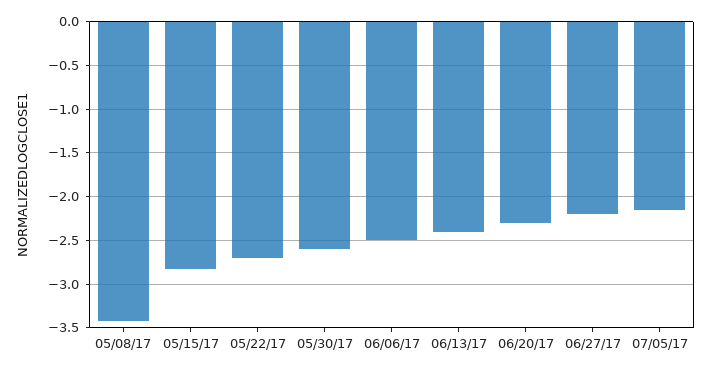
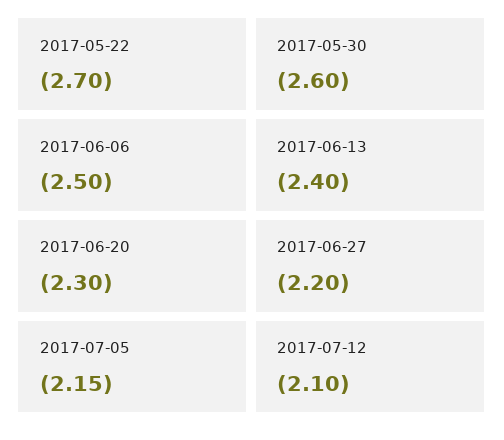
05/08/17: -3.4 -> none
05/15/17: -2.8 -> none
2017-07-12: none -> -2.1

